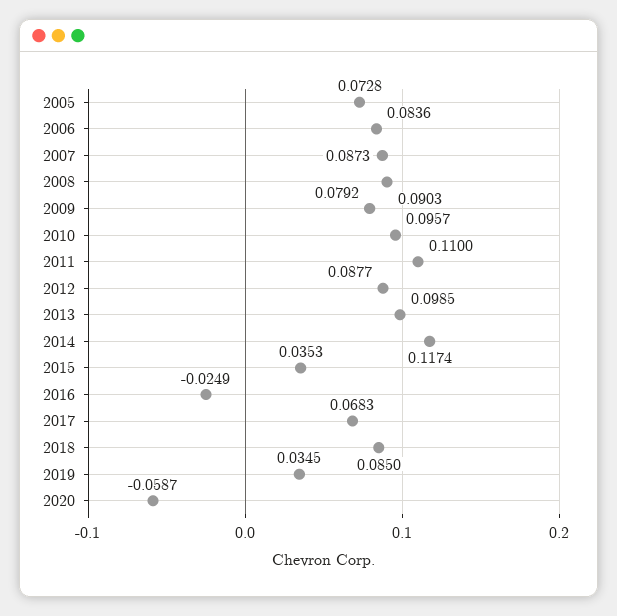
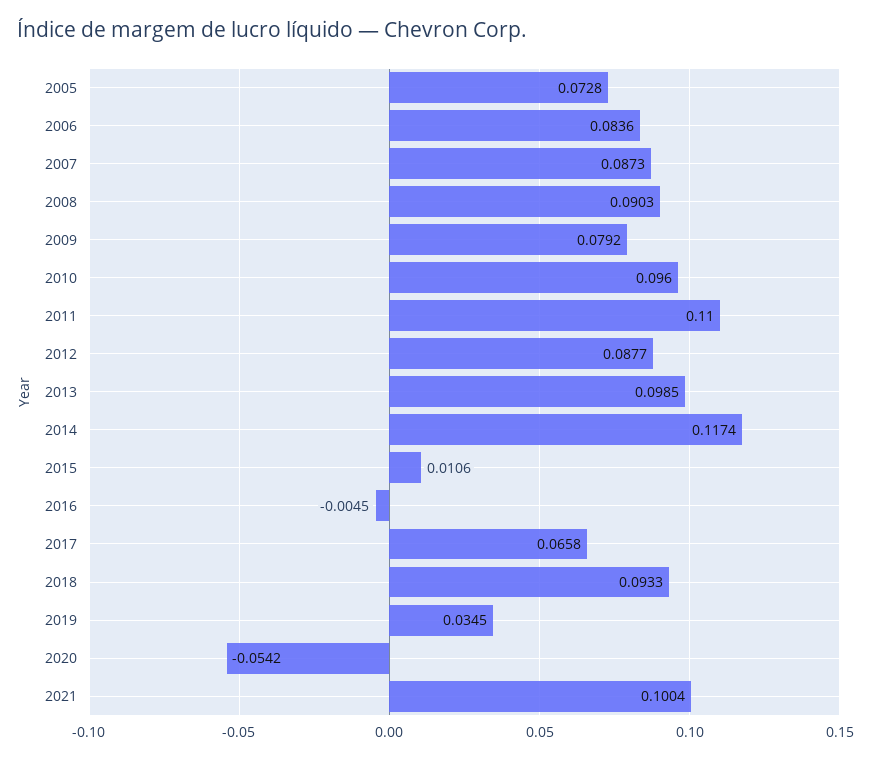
2010: 0.0957 -> 0.096
2015: 0.0353 -> 0.0106
2016: -0.0249 -> -0.0045
2017: 0.0683 -> 0.0658
2018: 0.085 -> 0.0933
2020: -0.0587 -> -0.0542
2021: none -> 0.1004

